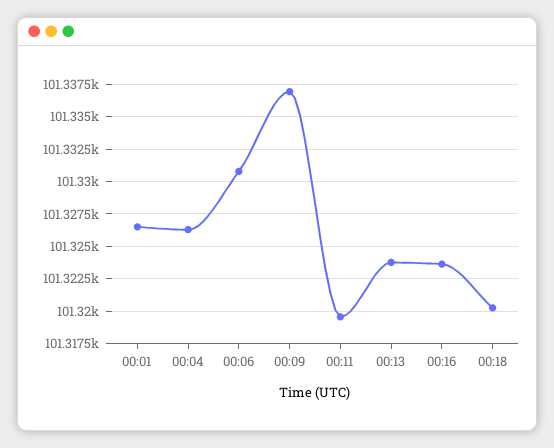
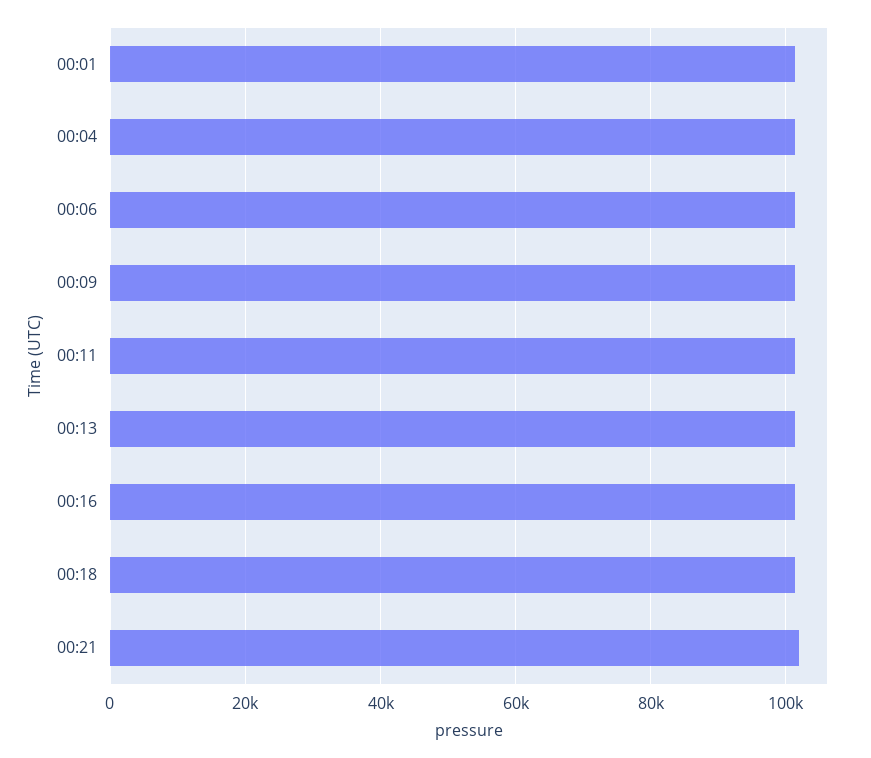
00:21: none -> 102000

